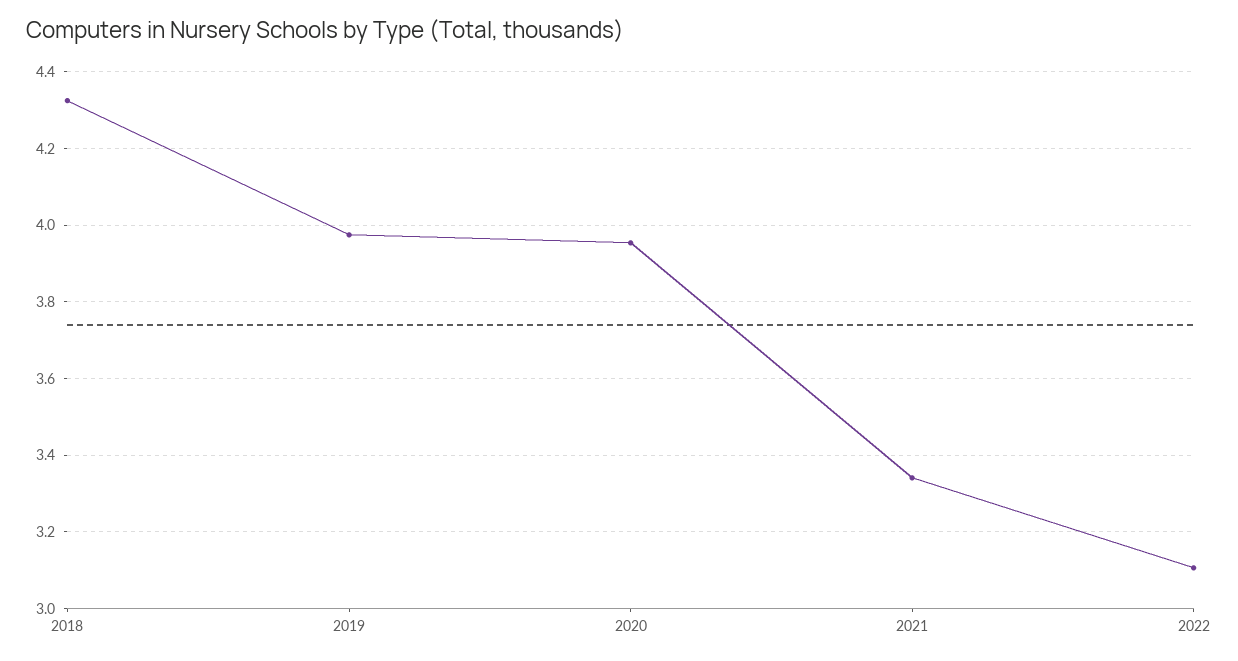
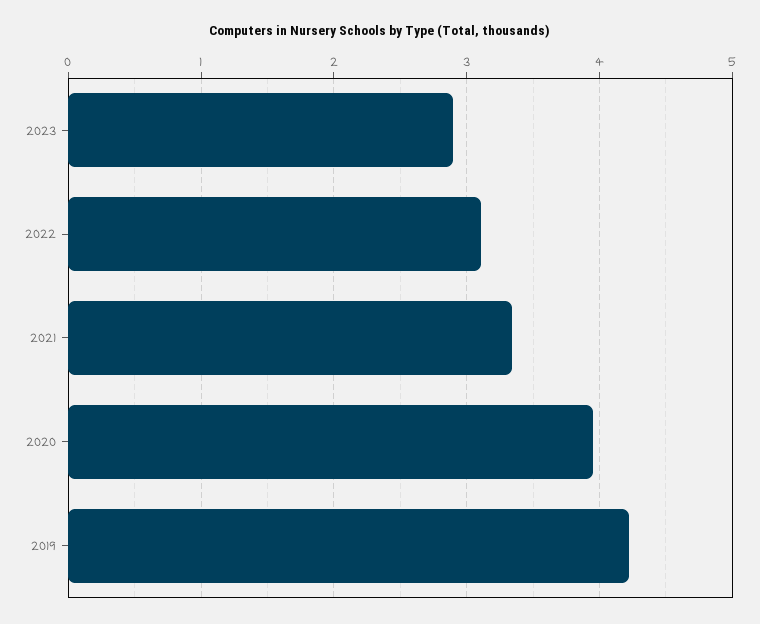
2018: 4.32 -> none
2019: 3.98 -> 4.2
2023: none -> 2.9

